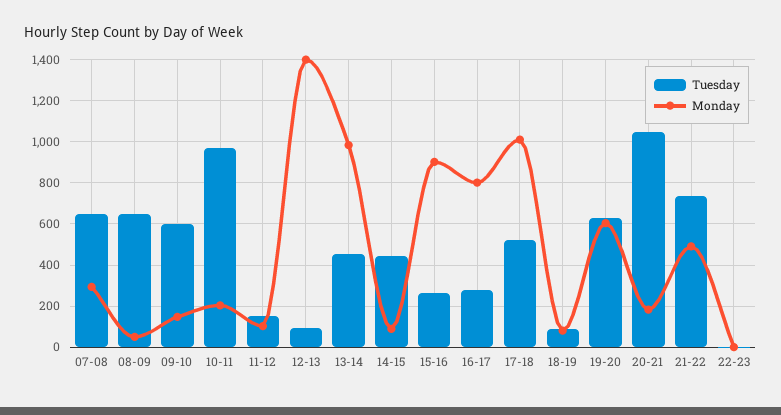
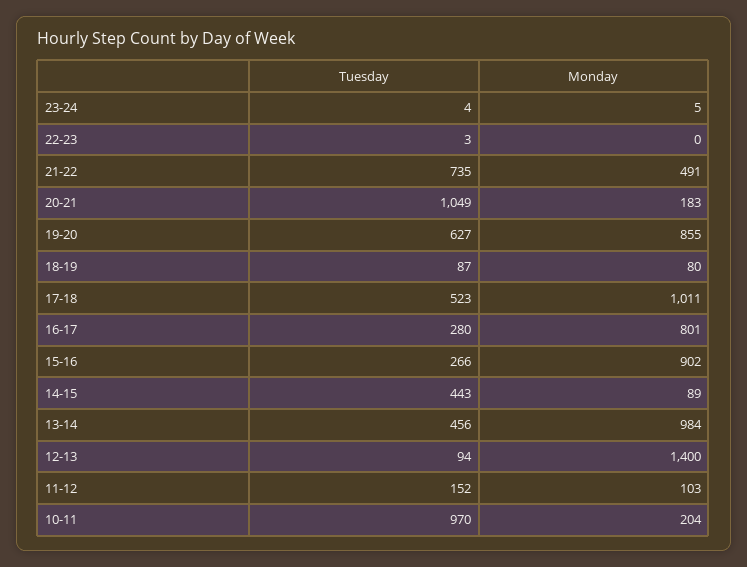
Tuesday, 07-08: 650 -> none
Monday, 07-08: 300 -> none
Tuesday, 08-09: 650 -> none
Monday, 08-09: 50 -> none
Tuesday, 09-10: 600 -> none
Monday, 09-10: 150 -> none
Monday, 19-20: 600 -> 855
Tuesday, 23-24: none -> 4
Monday, 23-24: none -> 5

